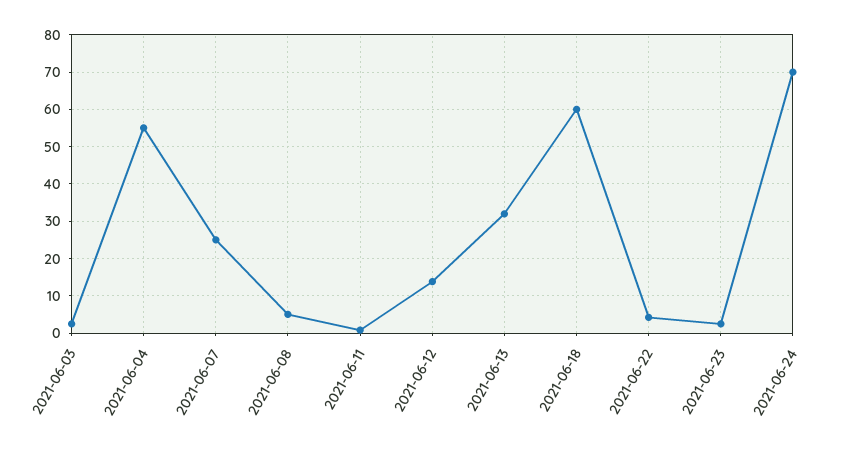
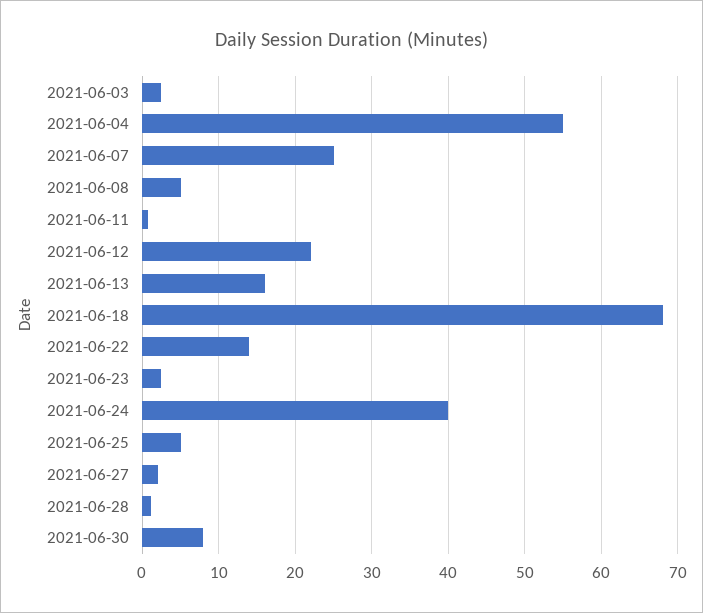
2021-06-12: 14 -> 22
2021-06-13: 32 -> 16
2021-06-18: 60 -> 68
2021-06-22: 4 -> 14
2021-06-24: 70 -> 40
2021-06-25: none -> 5
2021-06-27: none -> 2
2021-06-28: none -> 1
2021-06-30: none -> 8

